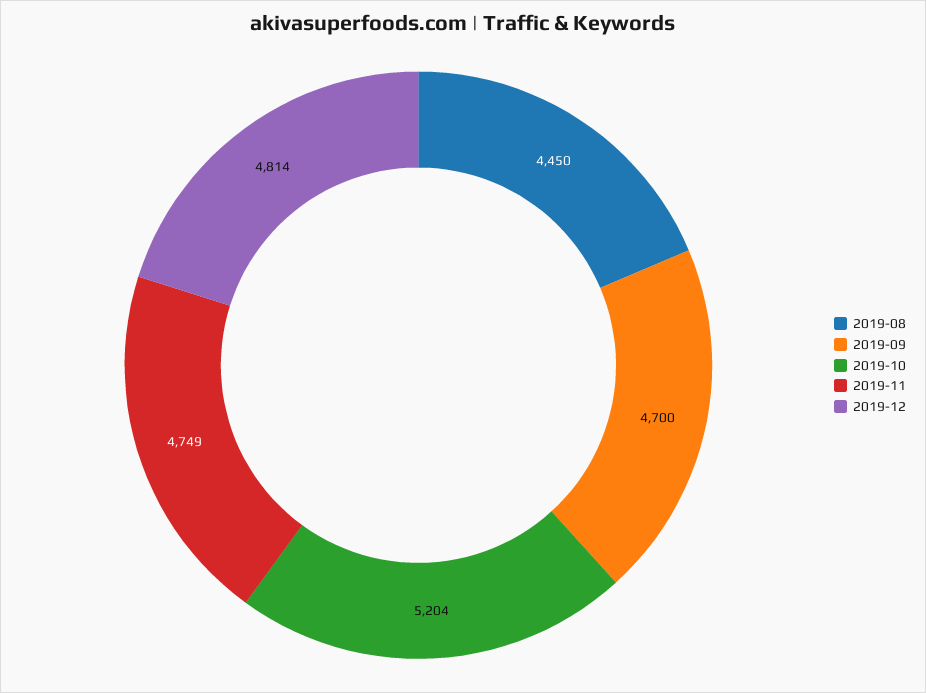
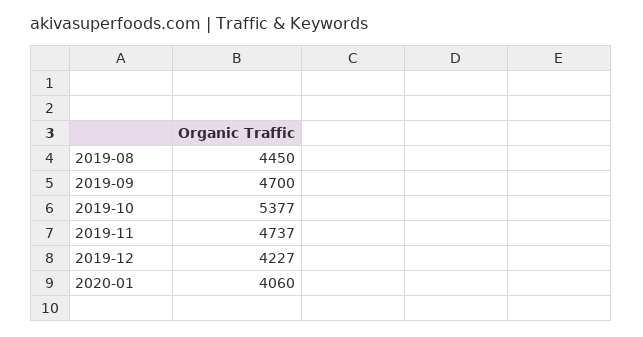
2019-10: 5204 -> 5377
2019-11: 4749 -> 4737
2019-12: 4814 -> 4227
2020-01: none -> 4060

